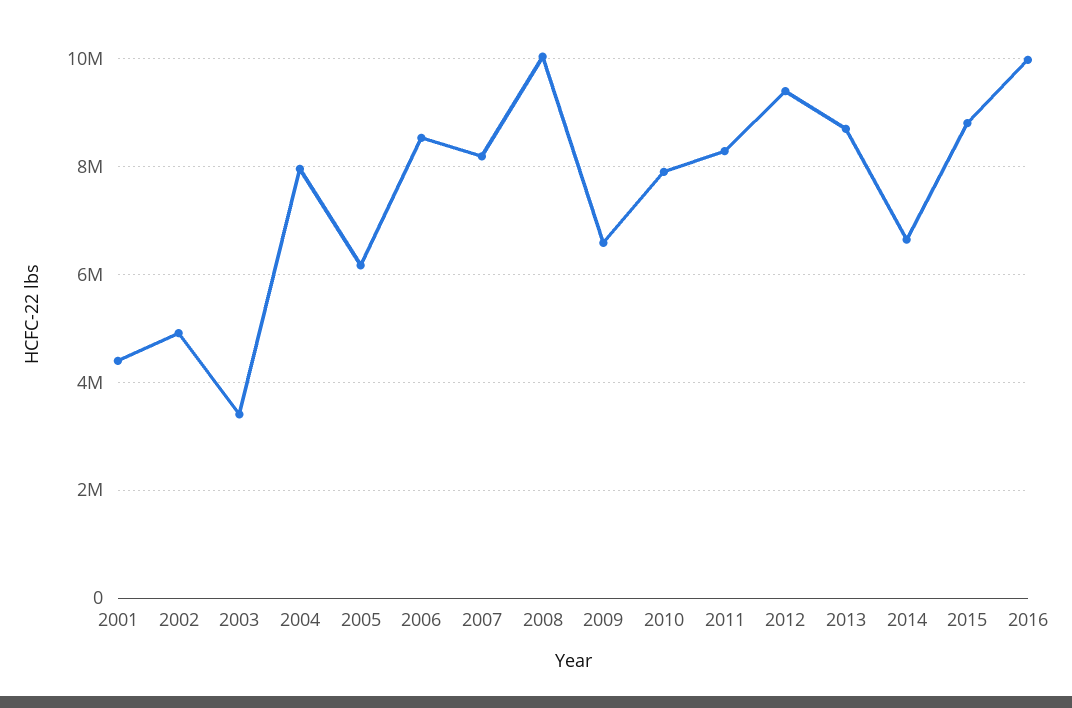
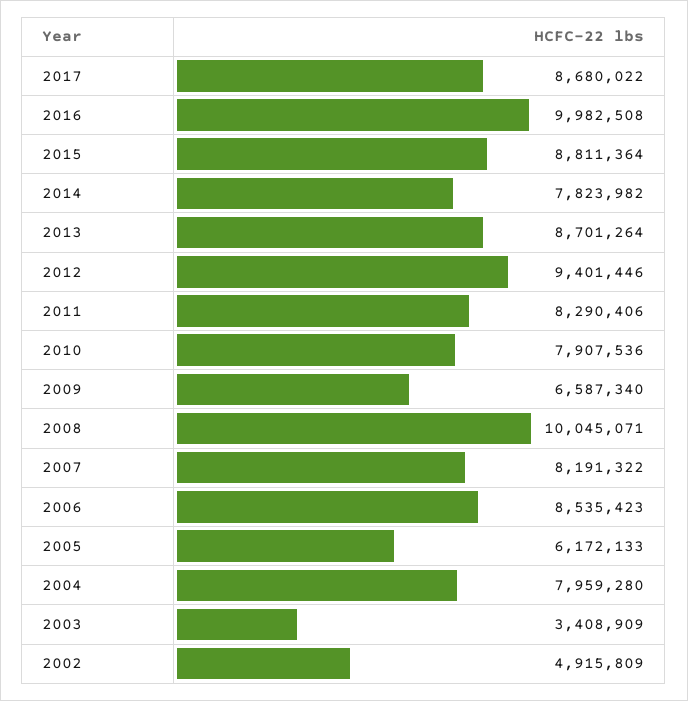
2001: 4400000 -> none
2014: 6600000 -> 7823982
2017: none -> 8680022

